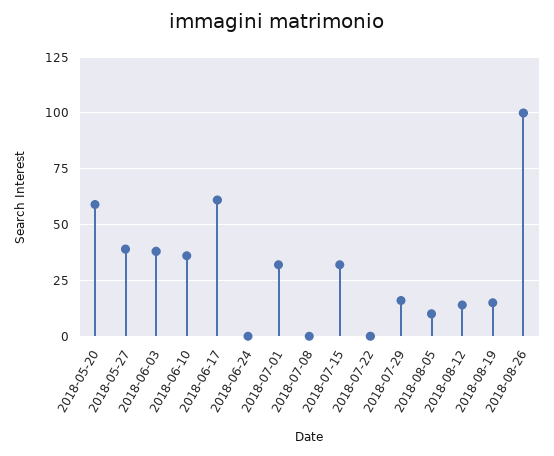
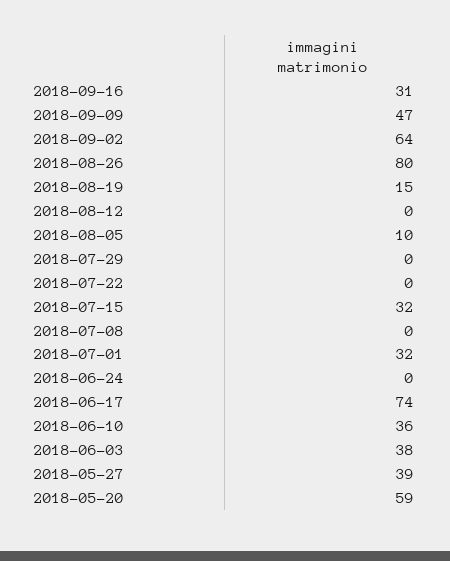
2018-06-17: 60 -> 74
2018-07-29: 15 -> 0
2018-08-12: 15 -> 0
2018-08-26: 100 -> 80
2018-09-16: none -> 31
2018-09-09: none -> 47
2018-09-02: none -> 64

